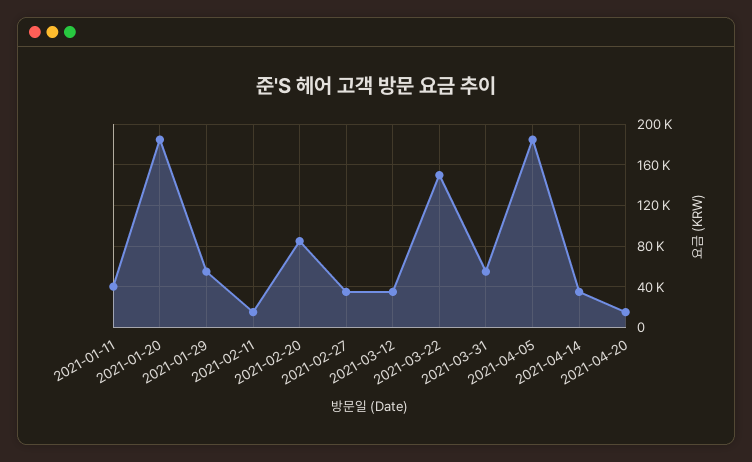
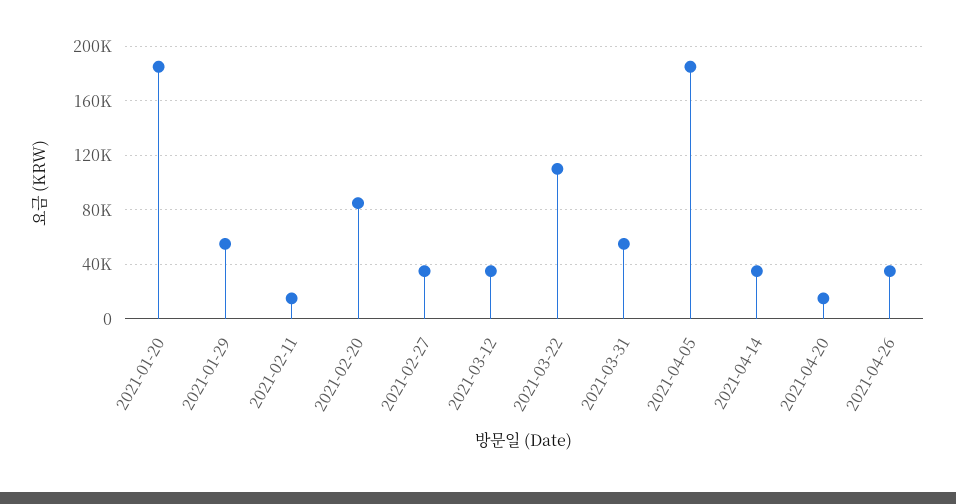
2021-01-11: 40000 -> none
2021-03-22: 150000 -> 110000
2021-04-26: none -> 35000

